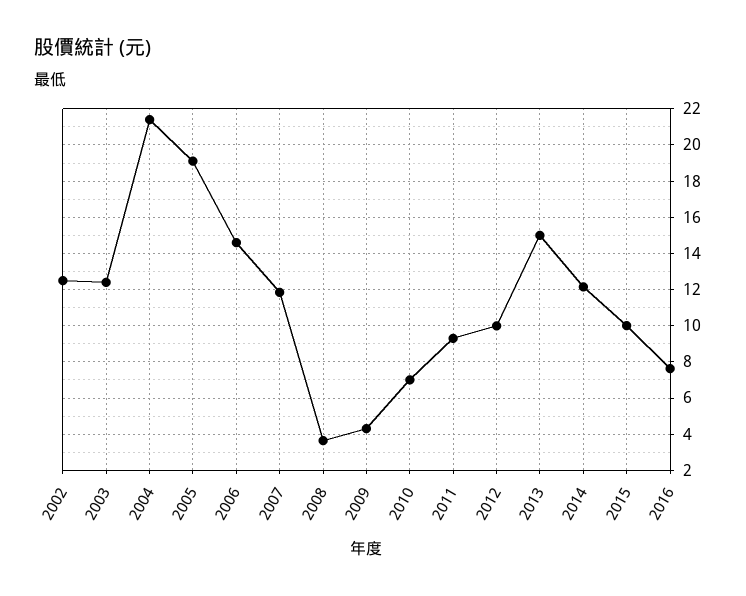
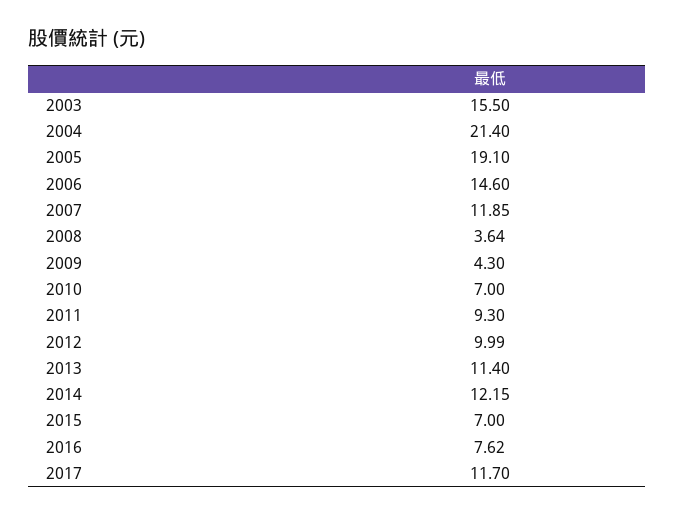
2002: 12.5 -> none
2003: 12.5 -> 15.5
2013: 15 -> 11.4
2015: 10 -> 7
2017: none -> 11.7

